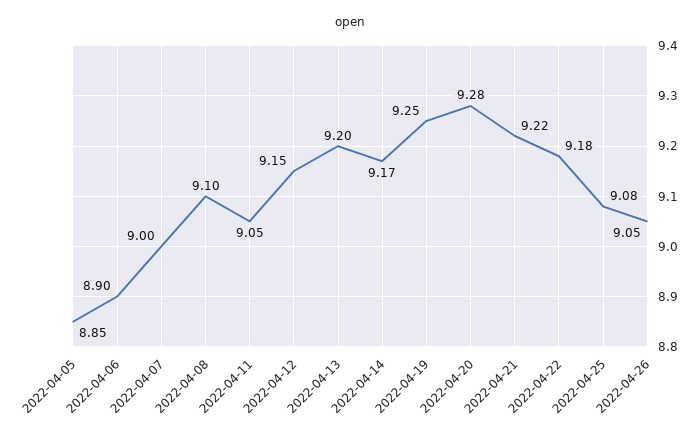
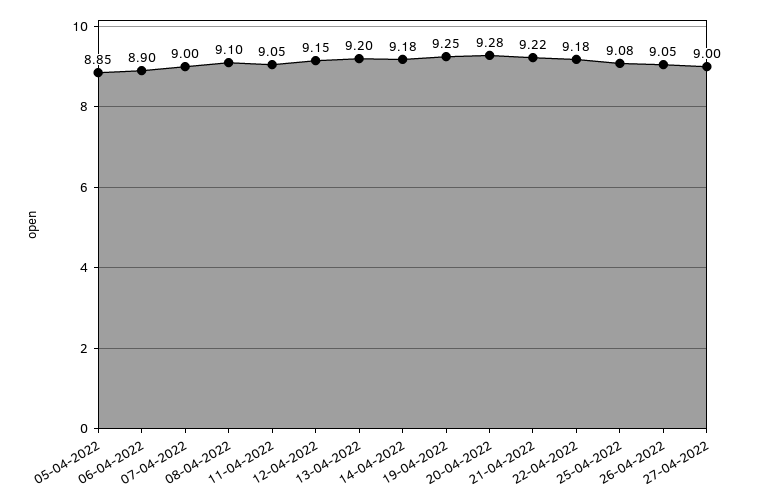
2022-04-14: 9.17 -> 9.18
27-04-2022: none -> 9

